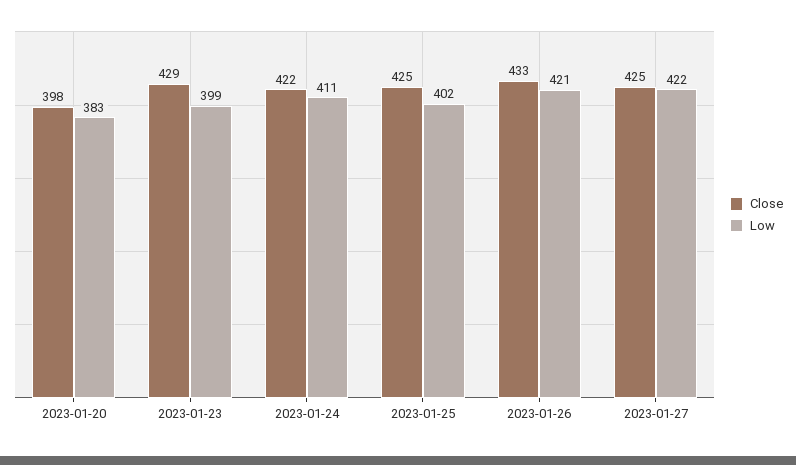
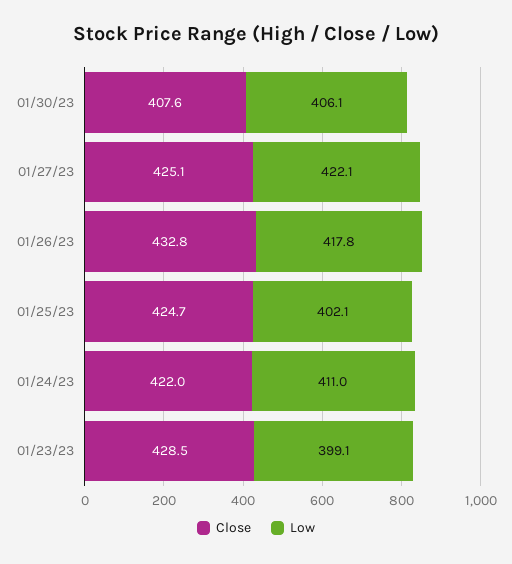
Close, 2023-01-20: 398 -> none
Low, 2023-01-20: 383 -> none
Low, 2023-01-26: 421 -> 417.8
Close, 01/30/23: none -> 407.6
Low, 01/30/23: none -> 406.1

